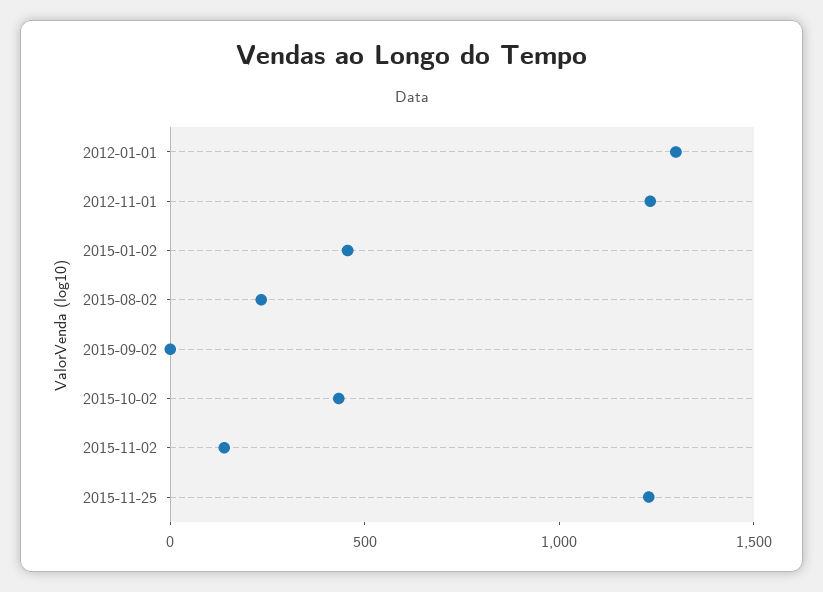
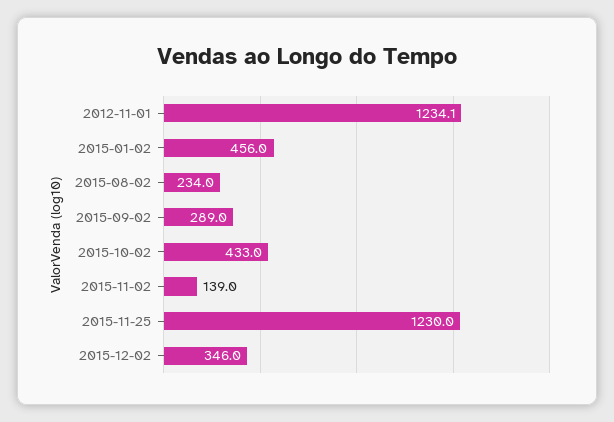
2012-01-01: 1300 -> none
2015-09-02: 0 -> 289
2015-12-02: none -> 346

